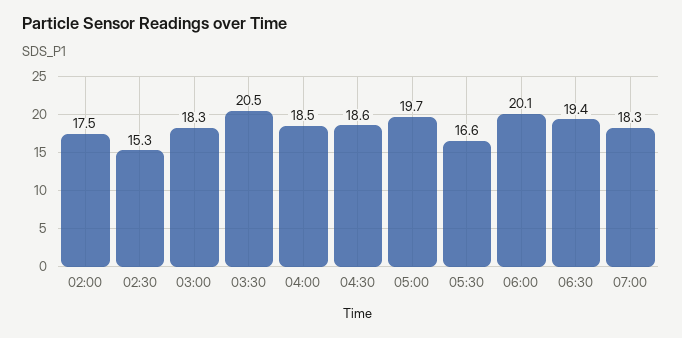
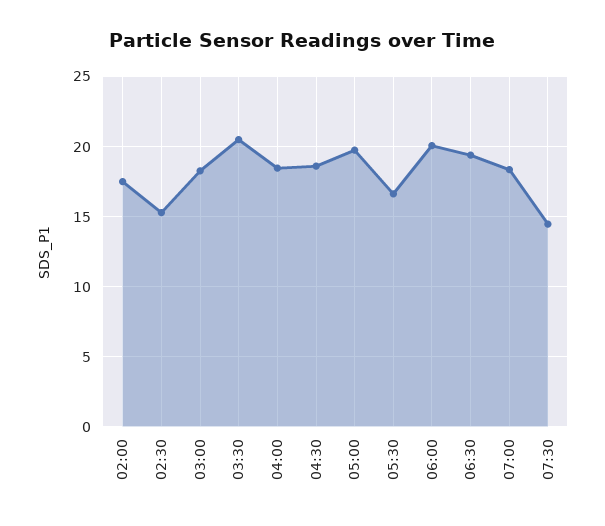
07:30: none -> 14.5

